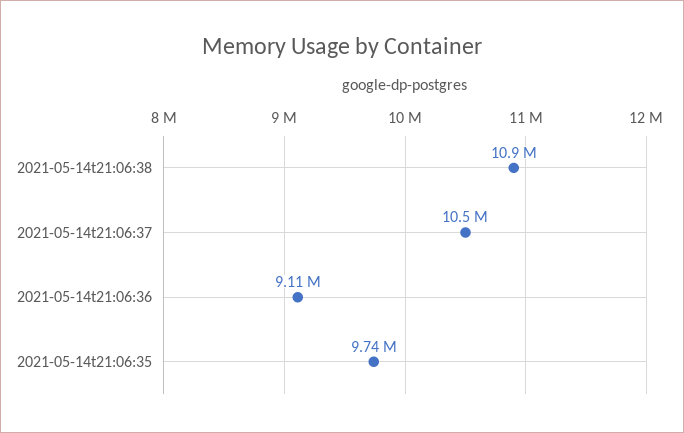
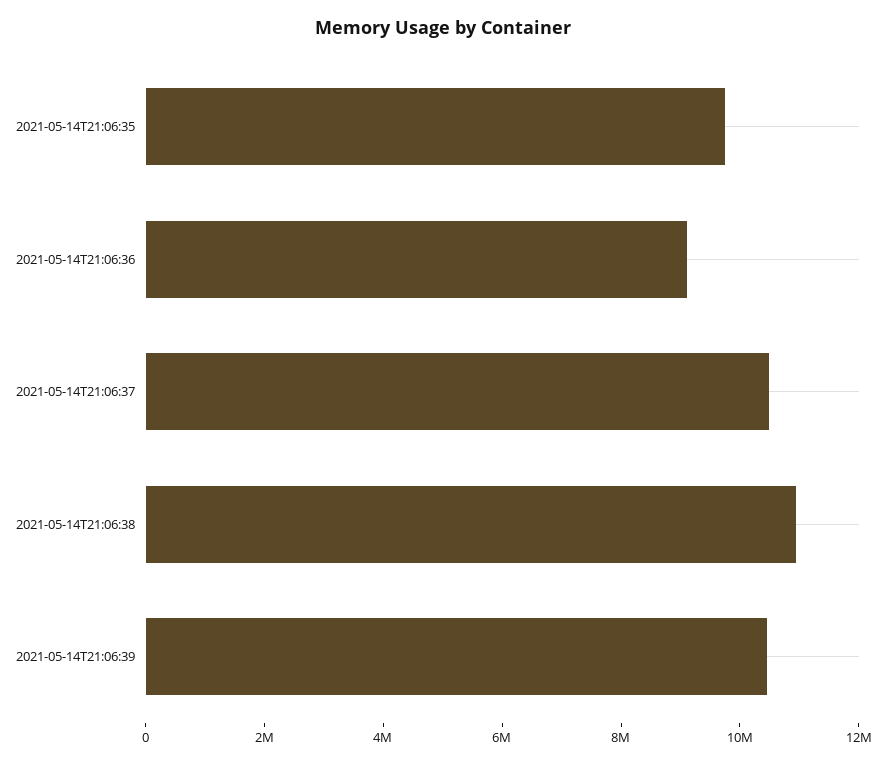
2021-05-14T21:06:39: none -> 10500000

